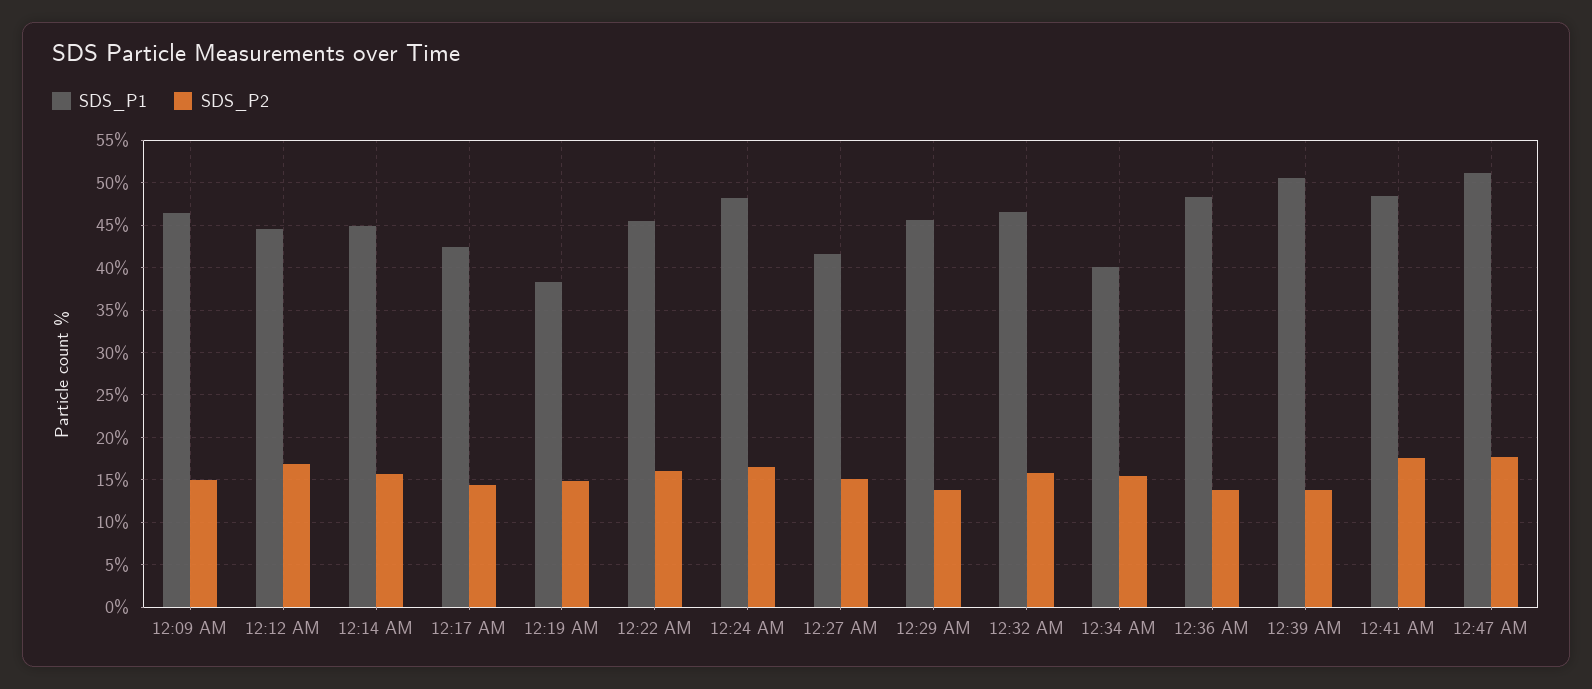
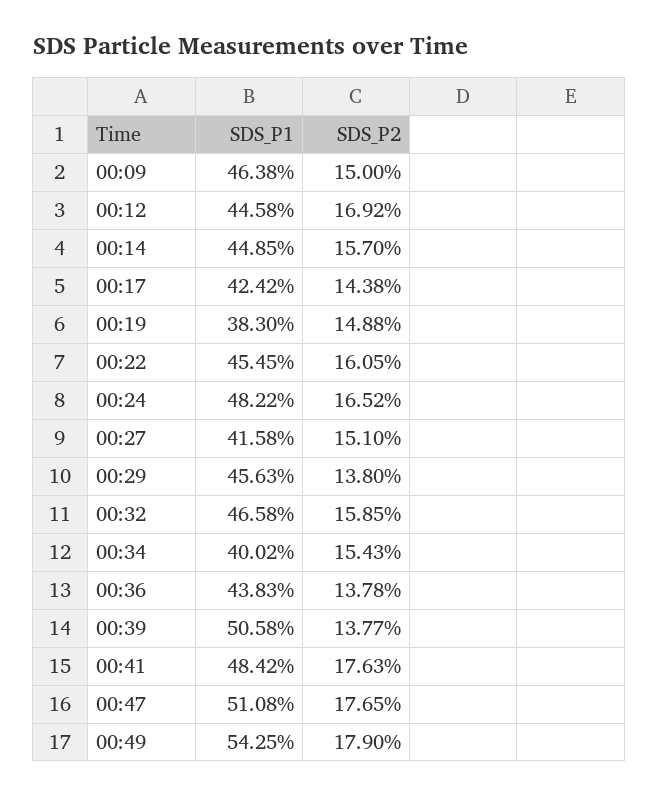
SDS_P1, 12:36 AM: 48 -> 43.83
SDS_P1, 00:49: none -> 54.25
SDS_P2, 00:49: none -> 17.9

